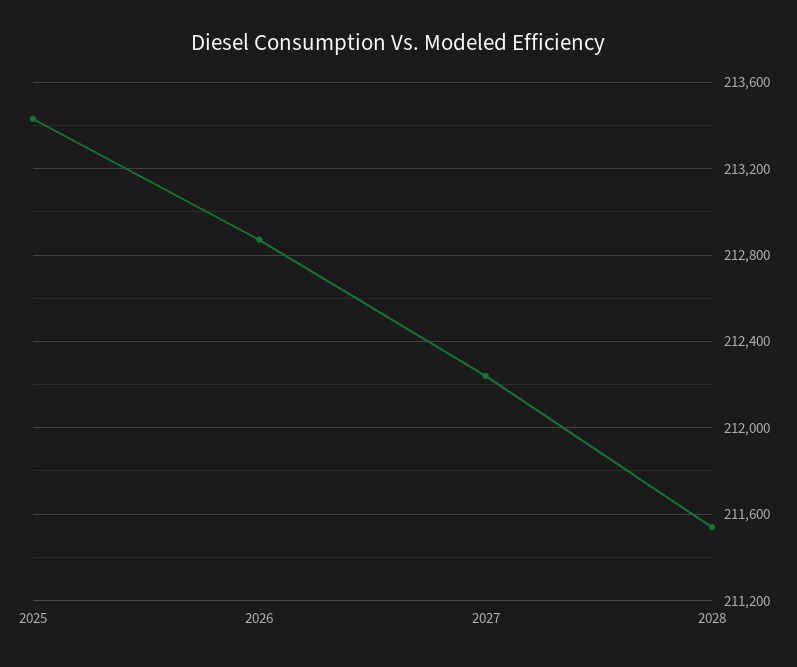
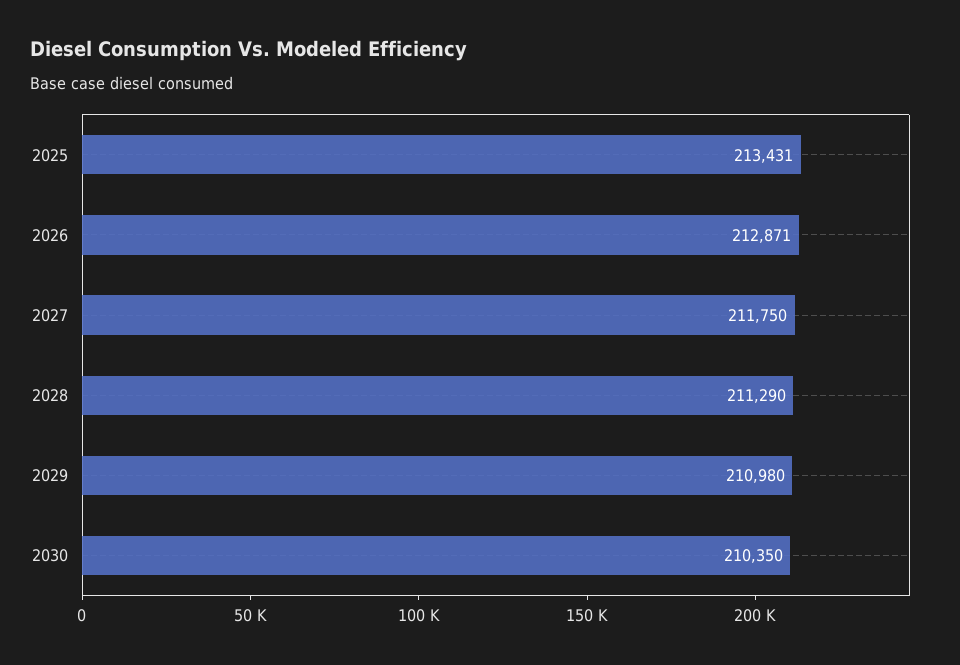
2027: 212250 -> 211750
2028: 211550 -> 211290
2029: none -> 210980
2030: none -> 210350

